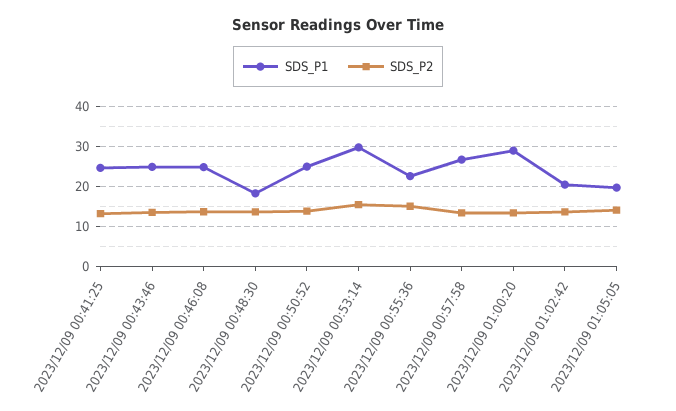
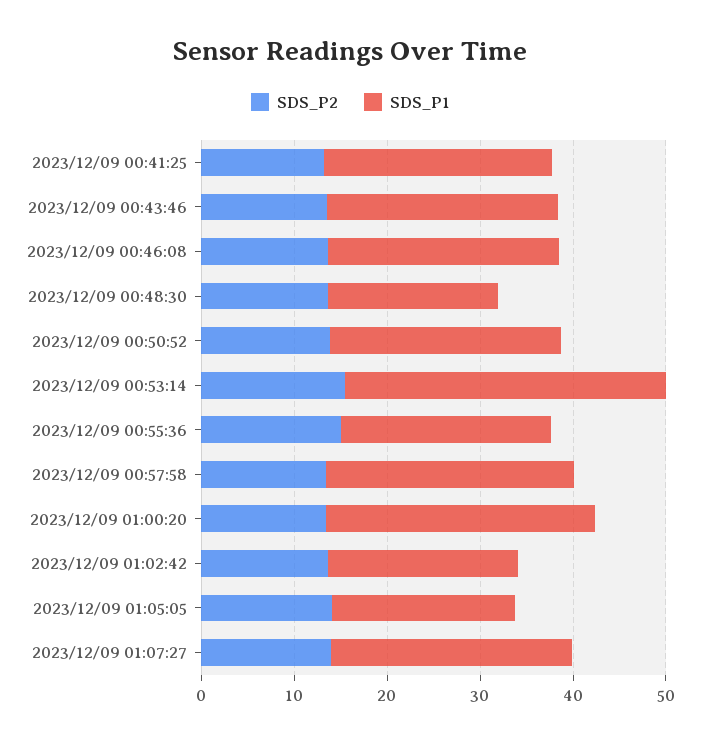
SDS_P1, 2023/12/09 00:53:14: 30 -> 34
SDS_P2, 2023/12/09 01:07:27: none -> 14
SDS_P1, 2023/12/09 01:07:27: none -> 26

